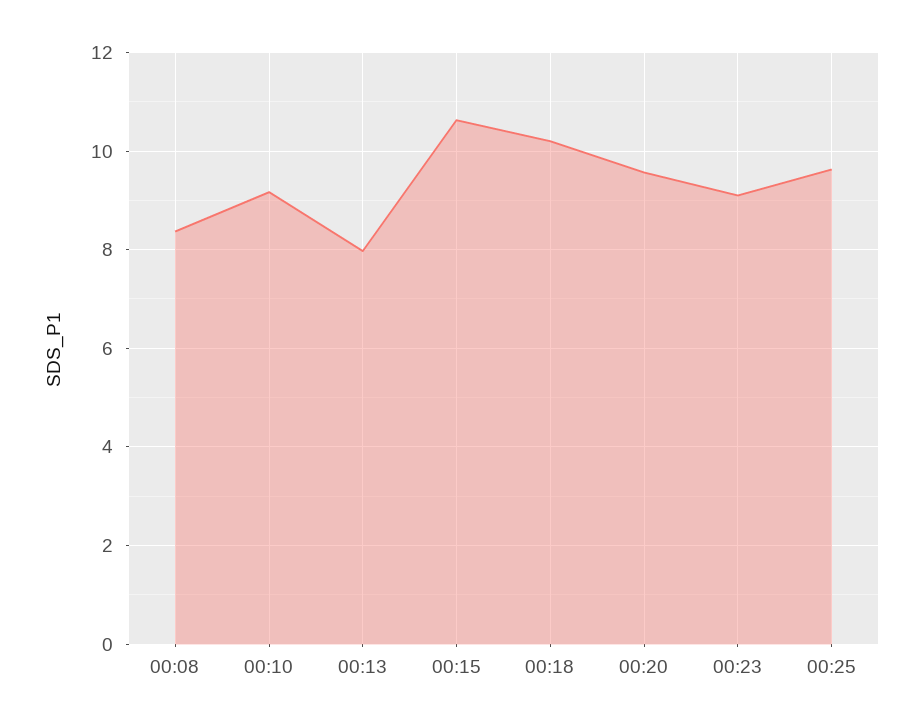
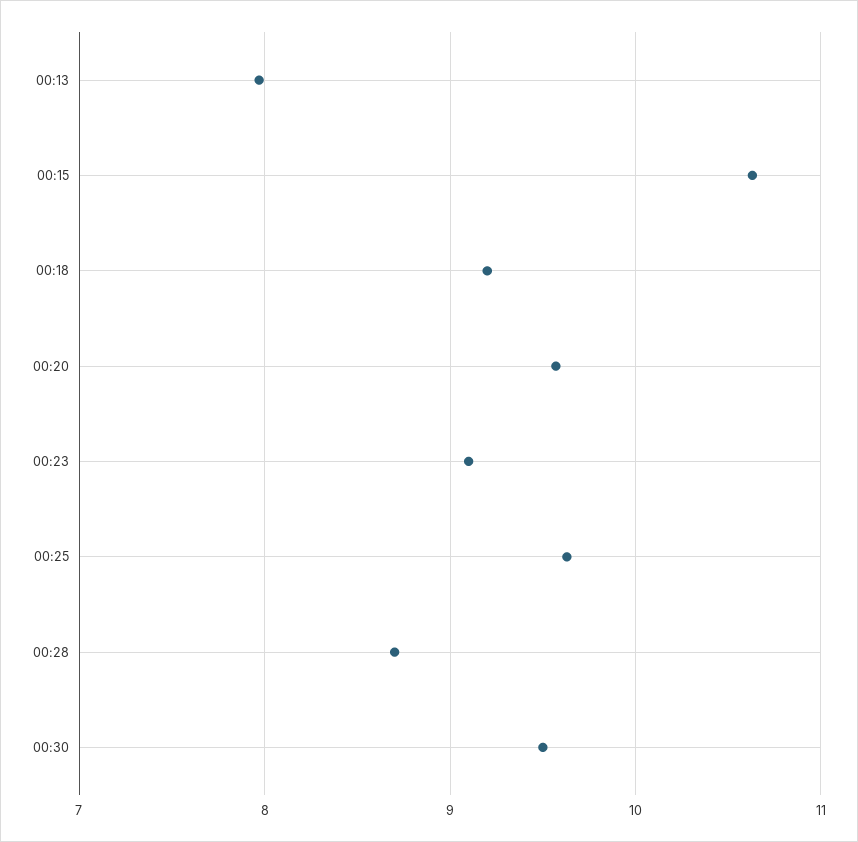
00:08: 8.4 -> none
00:10: 9.2 -> none
00:18: 10.2 -> 9.2
00:28: none -> 8.7
00:30: none -> 9.5

